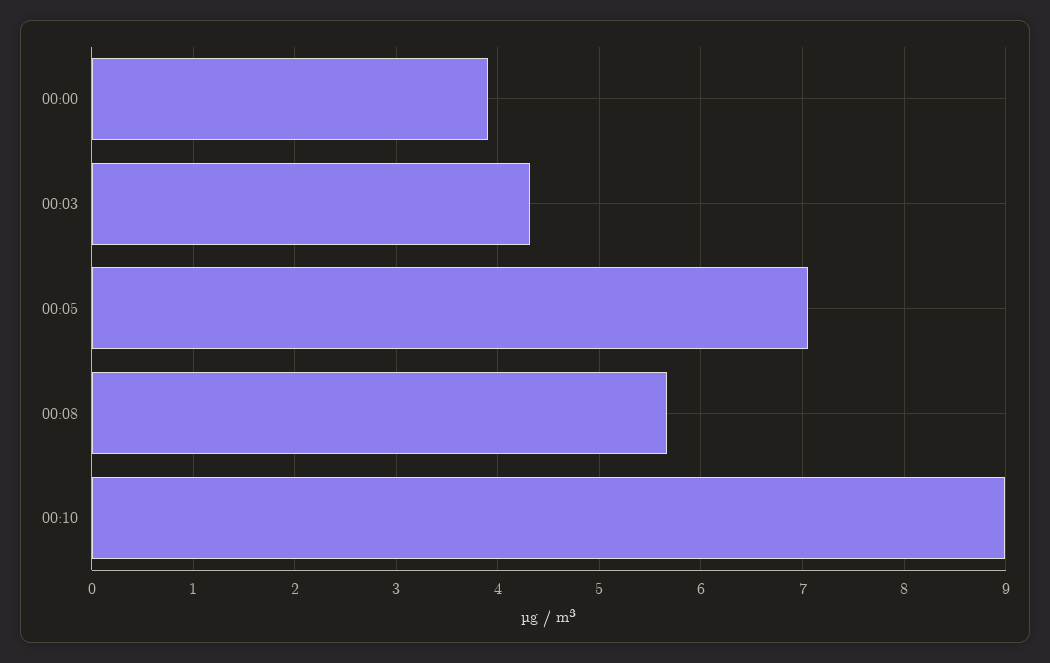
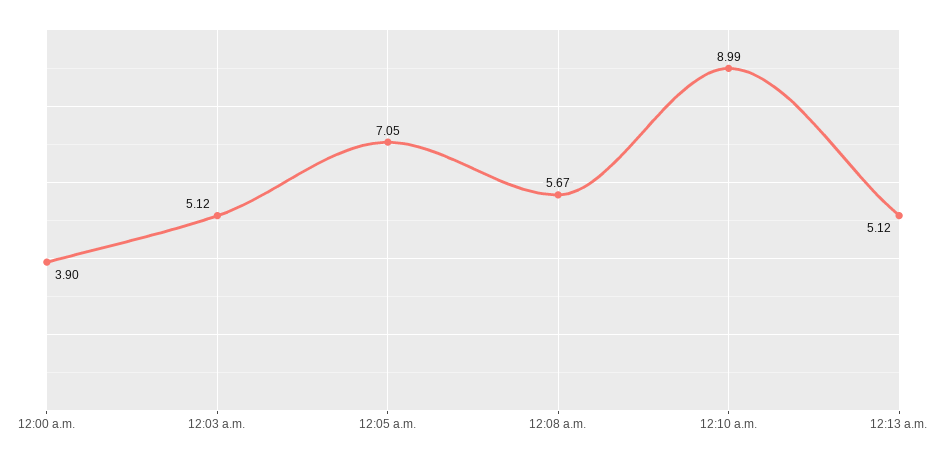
00:03: 4.3 -> 5.12
12:13 a.m.: none -> 5.12

